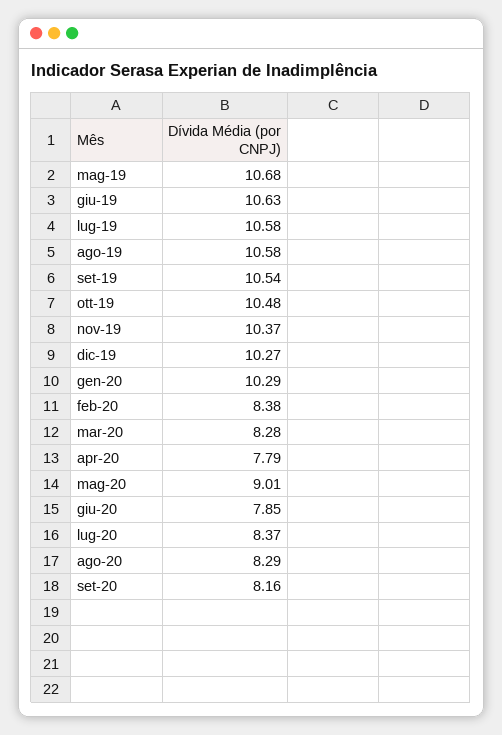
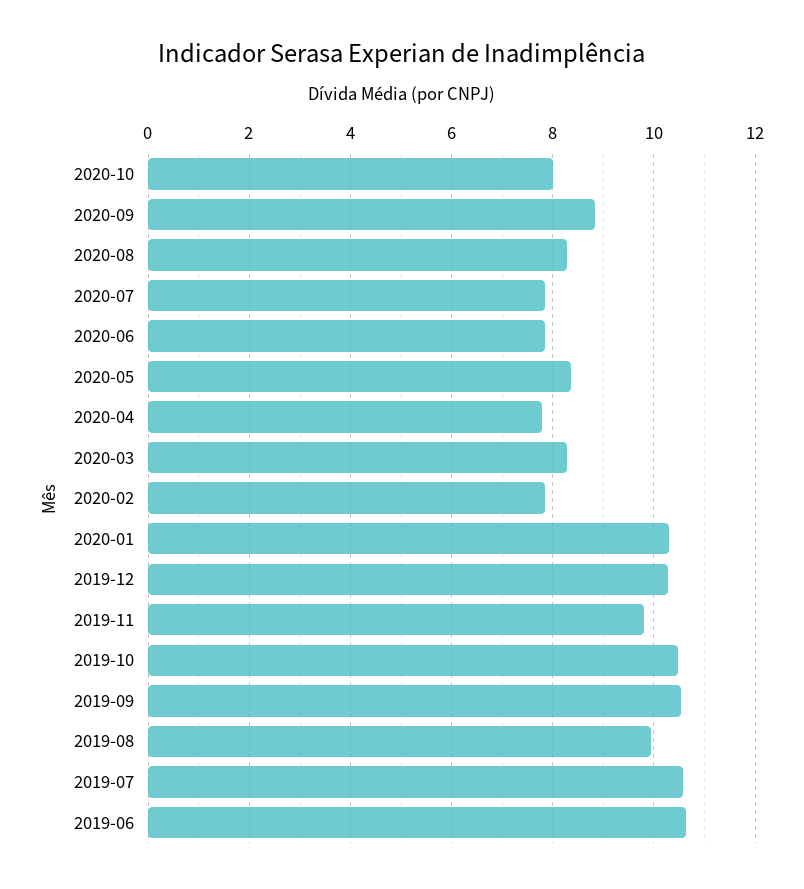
mag-19: 10.68 -> none
ago-19: 10.58 -> 10
nov-19: 10.37 -> 9.8
feb-20: 8.38 -> 7.8
mag-20: 9.01 -> 8.4
lug-20: 8.37 -> 7.8
set-20: 8.16 -> 8.8
2020-10: none -> 8

